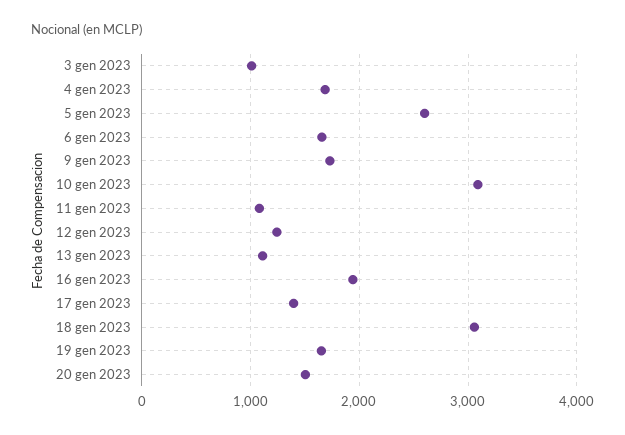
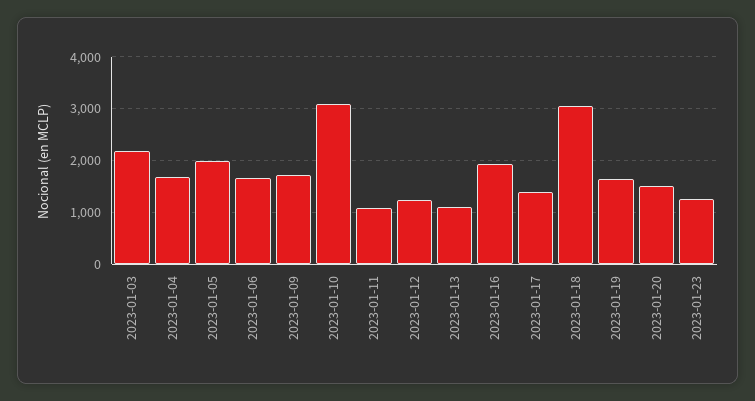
3 gen 2023: 1000 -> 2200
5 gen 2023: 2600 -> 2000
2023-01-23: none -> 1200

